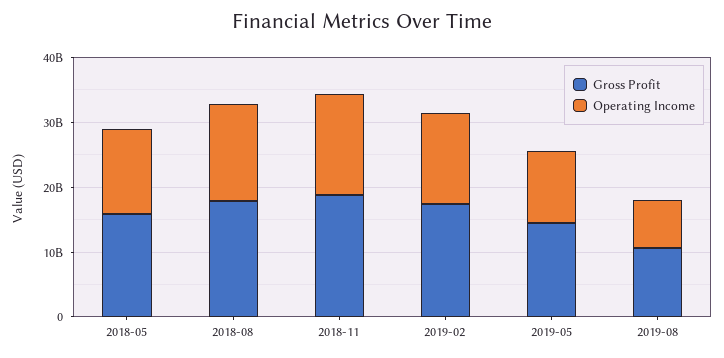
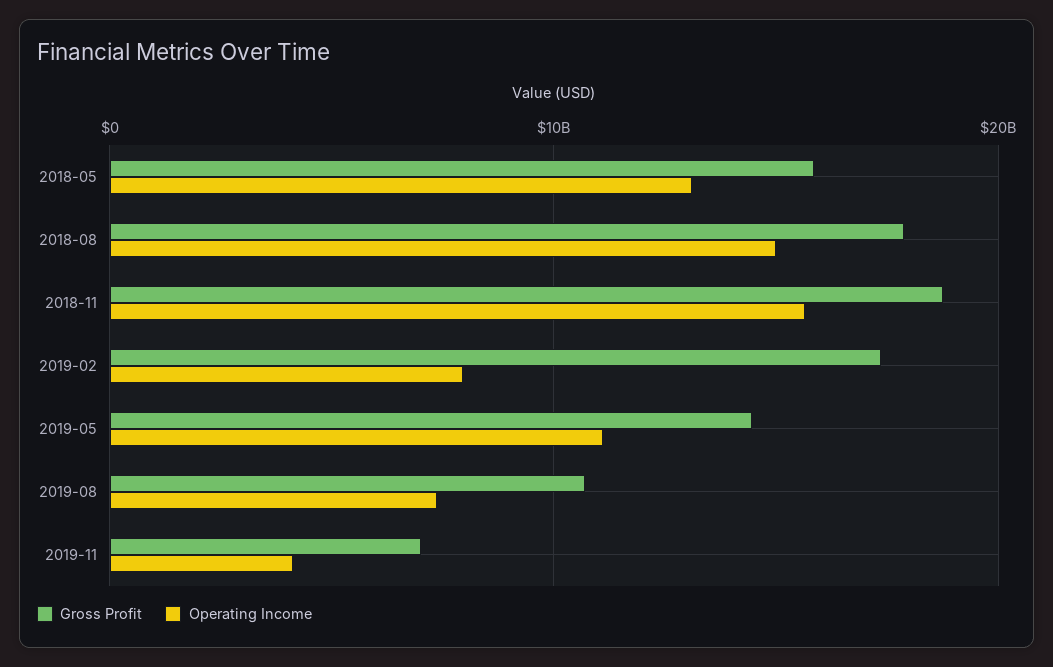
Operating Income, 2019-02: 14000000000 -> 8000000000
Gross Profit, 2019-11: none -> 7000000000
Operating Income, 2019-11: none -> 4000000000

